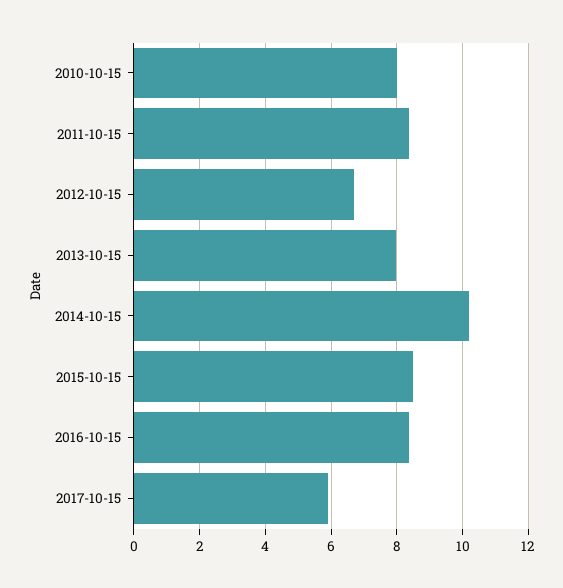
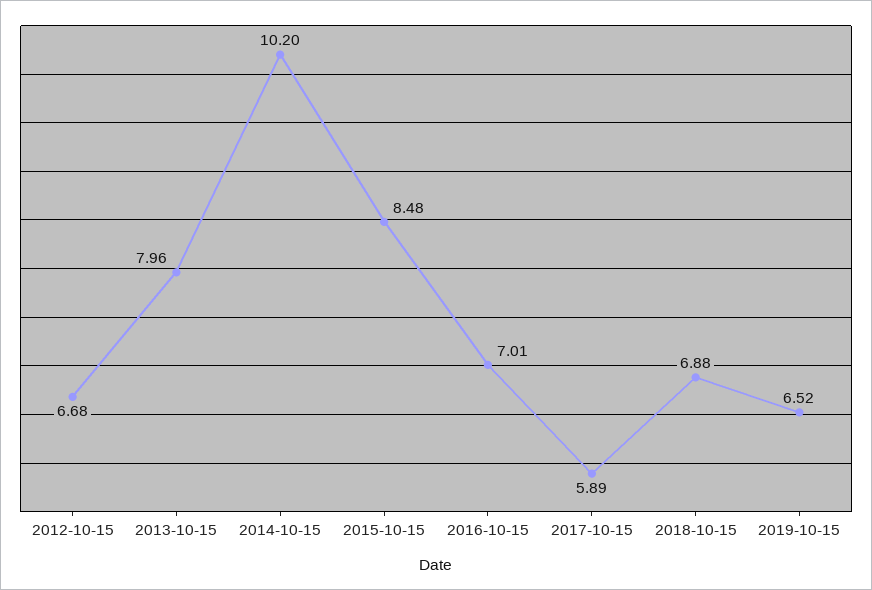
2010-10-15: 8 -> none
2011-10-15: 8.4 -> none
2016-10-15: 8.4 -> 7.01
2018-10-15: none -> 6.88
2019-10-15: none -> 6.52

